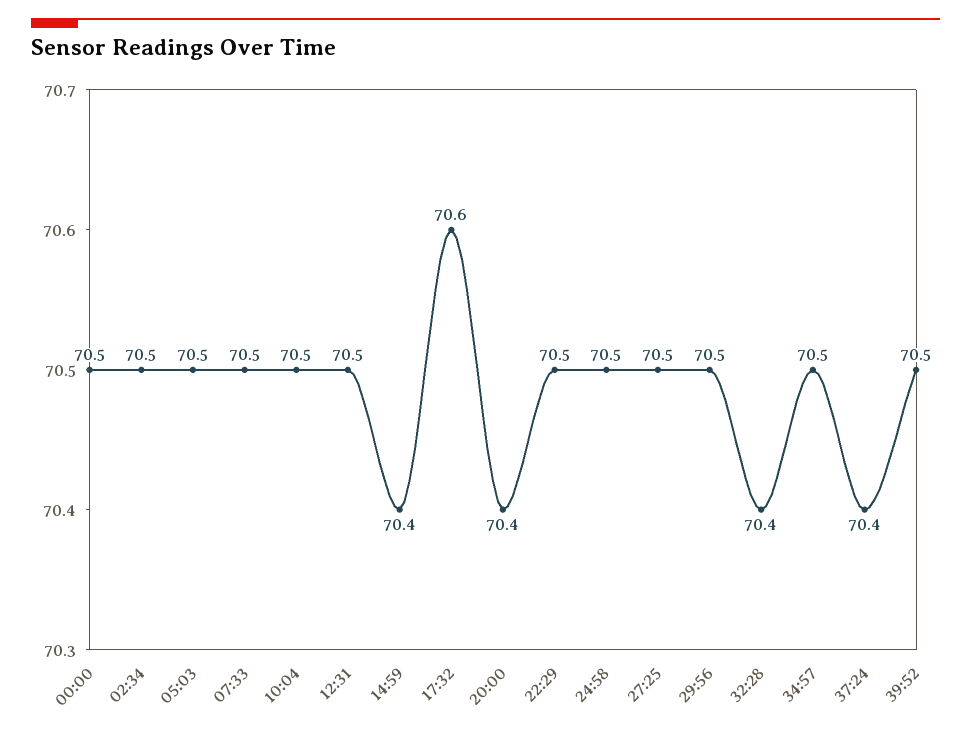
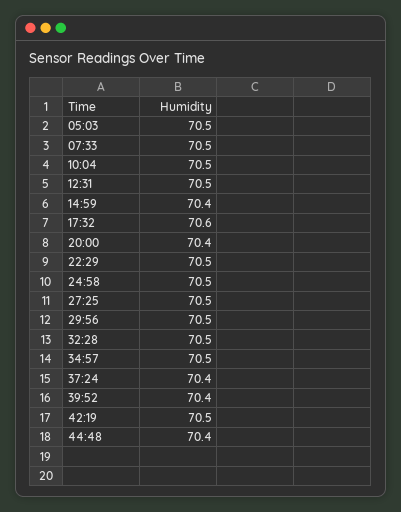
00:00: 70.5 -> none
02:34: 70.5 -> none
32:28: 70.4 -> 70.5
39:52: 70.5 -> 70.4
42:19: none -> 70.5
44:48: none -> 70.4

